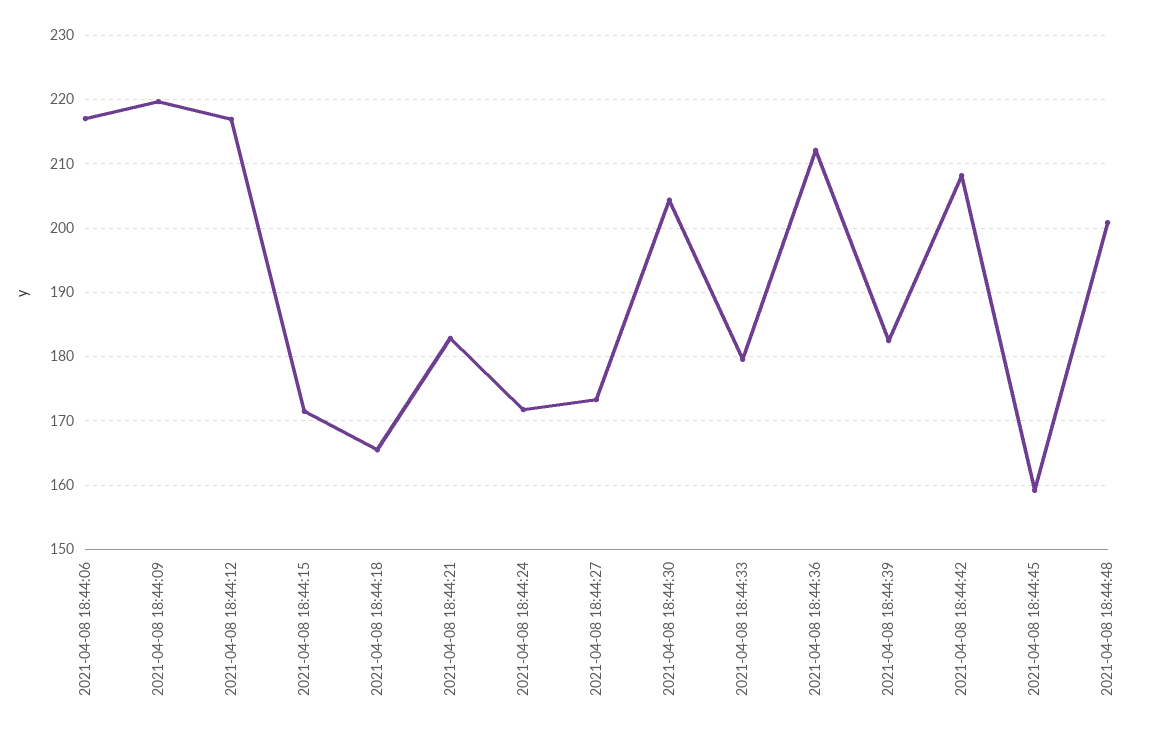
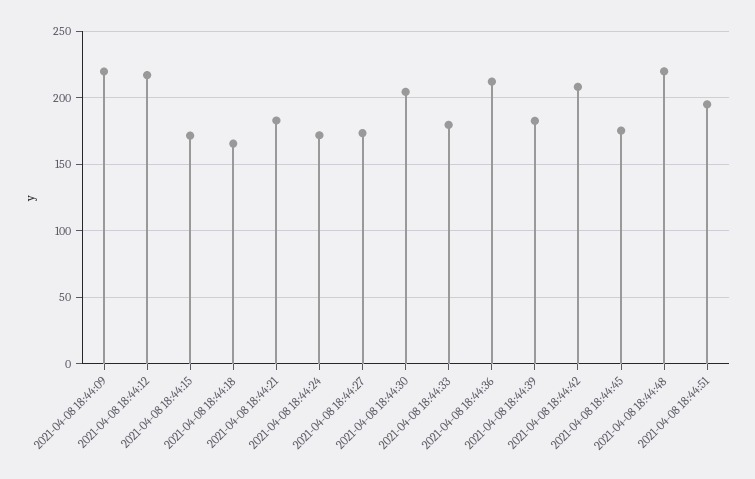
2021-04-08 18:44:06: 217 -> none
2021-04-08 18:44:45: 159 -> 175
2021-04-08 18:44:48: 201 -> 220
2021-04-08 18:44:51: none -> 195

